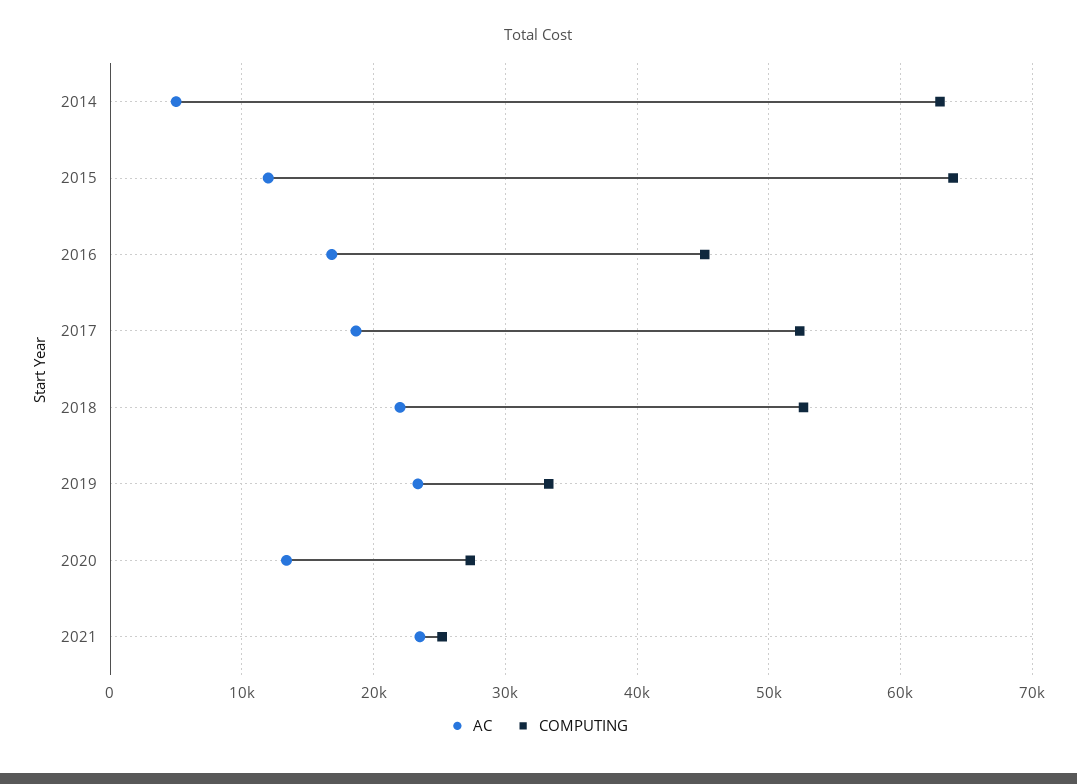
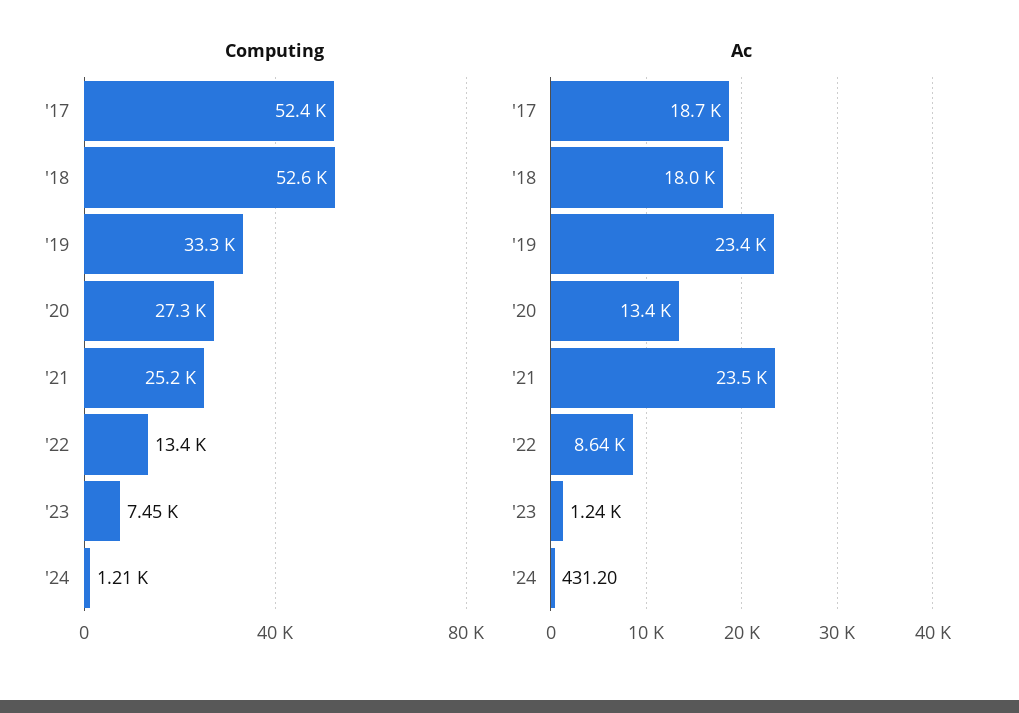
AC, 2014: 5000 -> none
COMPUTING, 2014: 63000 -> none
AC, 2015: 12000 -> none
COMPUTING, 2015: 64000 -> none
AC, 2016: 17000 -> none
COMPUTING, 2016: 45000 -> none
AC, 2018: 22000 -> 18000
COMPUTING, '22: none -> 13400
COMPUTING, '23: none -> 7450
COMPUTING, '24: none -> 1210
AC, '22: none -> 8640
AC, '23: none -> 1240
AC, '24: none -> 431.2

